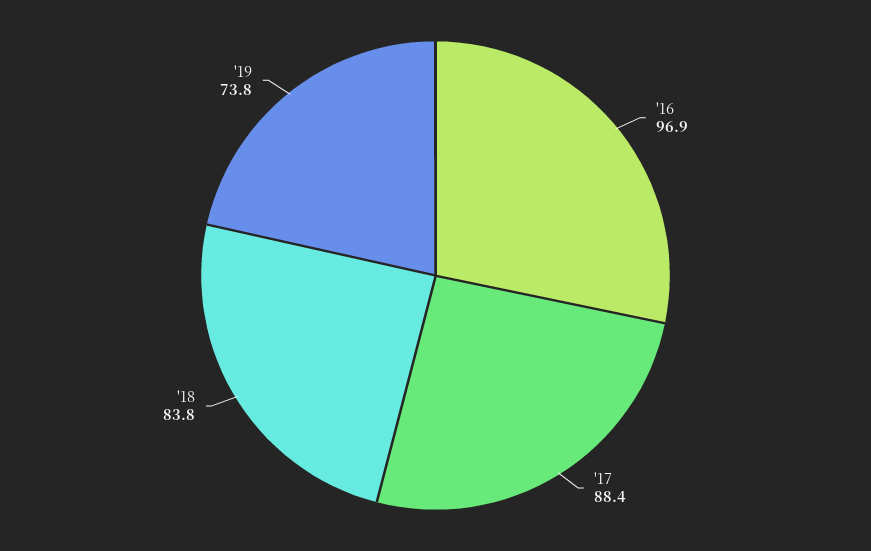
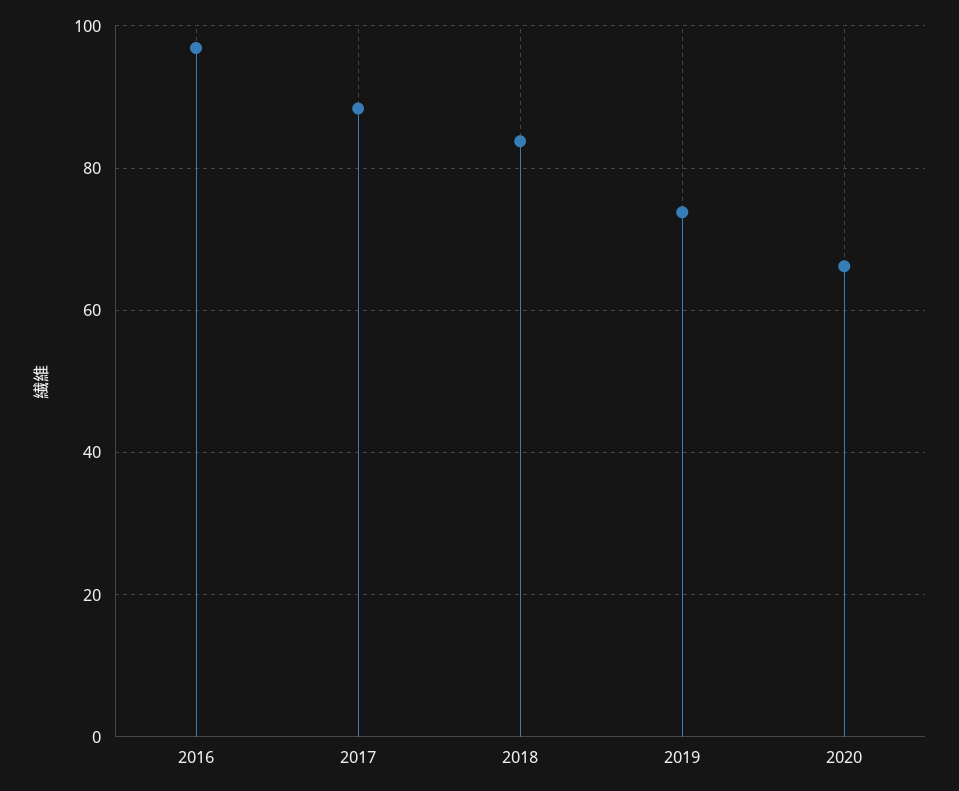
2020: none -> 66

